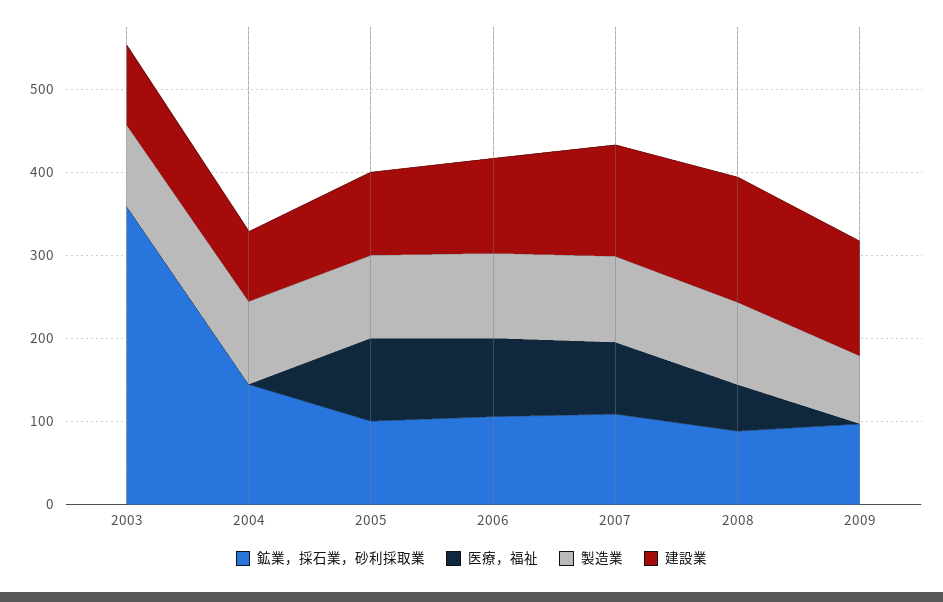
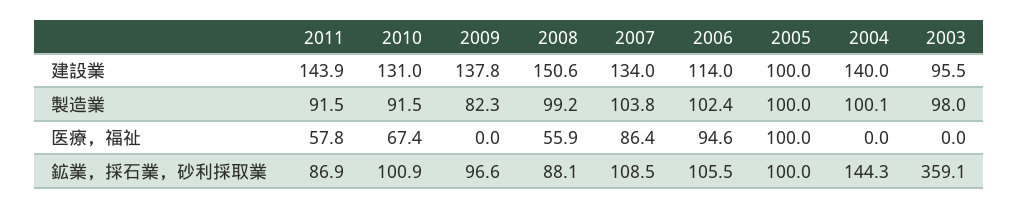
建設業, 2004: 80 -> 140
建設業, 2011: none -> 143.9
建設業, 2010: none -> 131
製造業, 2011: none -> 91.5
製造業, 2010: none -> 91.5
医療，福祉, 2011: none -> 57.8
医療，福祉, 2010: none -> 67.4
鉱業，採石業，砂利採取業, 2011: none -> 86.9
鉱業，採石業，砂利採取業, 2010: none -> 100.9

